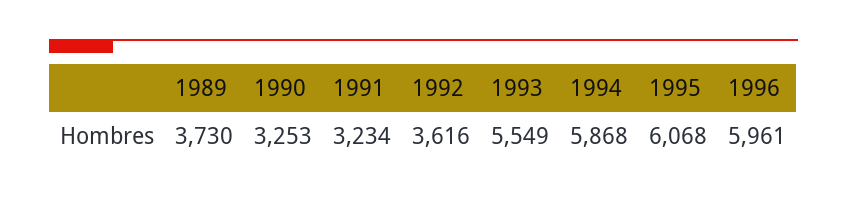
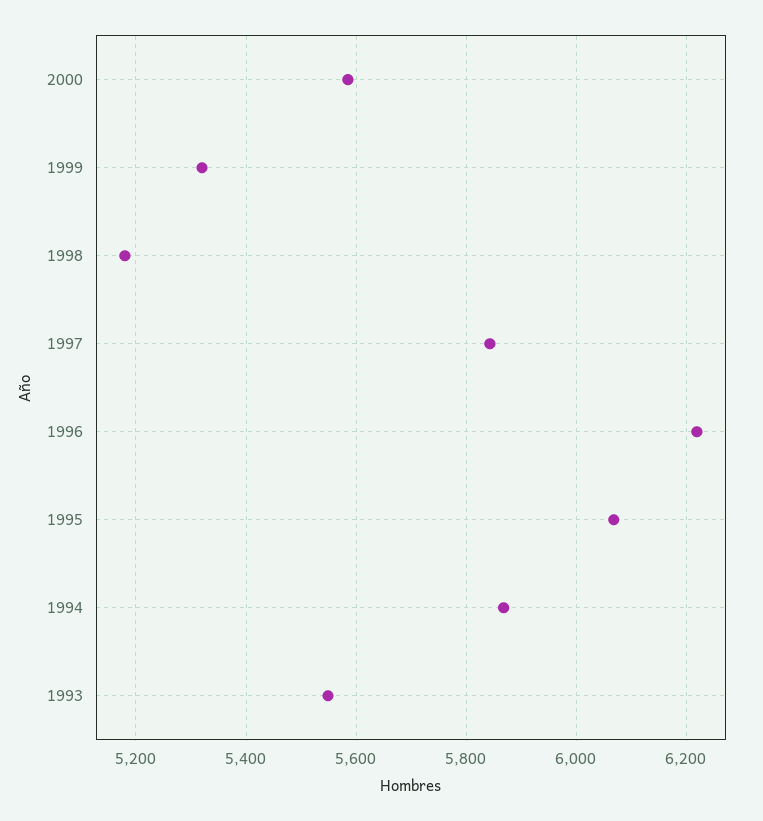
1989: 3730 -> none
1990: 3253 -> none
1991: 3234 -> none
1992: 3616 -> none
1996: 5961 -> 6220
2000: none -> 5580
1999: none -> 5320
1998: none -> 5180
1997: none -> 5840

